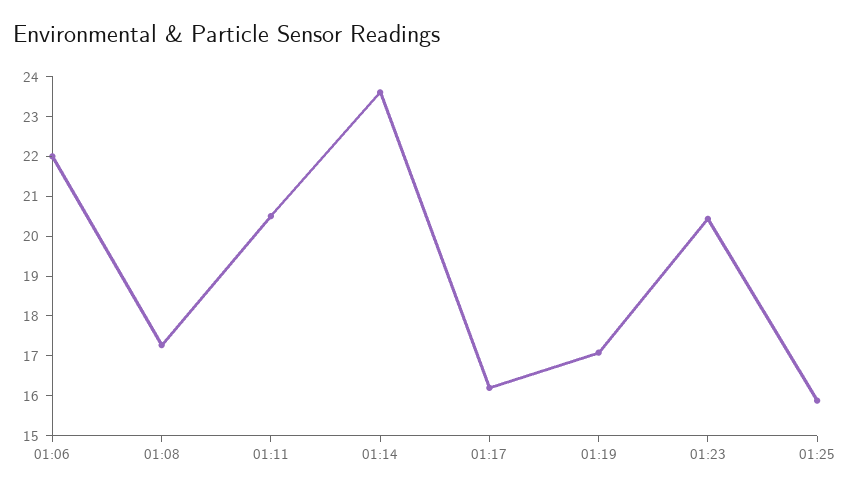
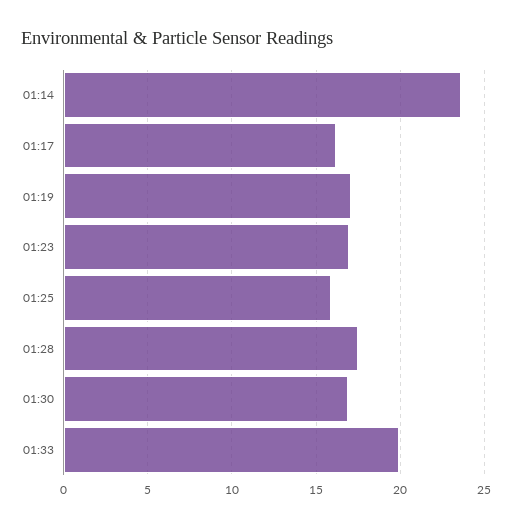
01:06: 22 -> none
01:08: 17.25 -> none
01:11: 20.5 -> none
01:23: 20.5 -> 17
01:28: none -> 17.5
01:30: none -> 17
01:33: none -> 20

